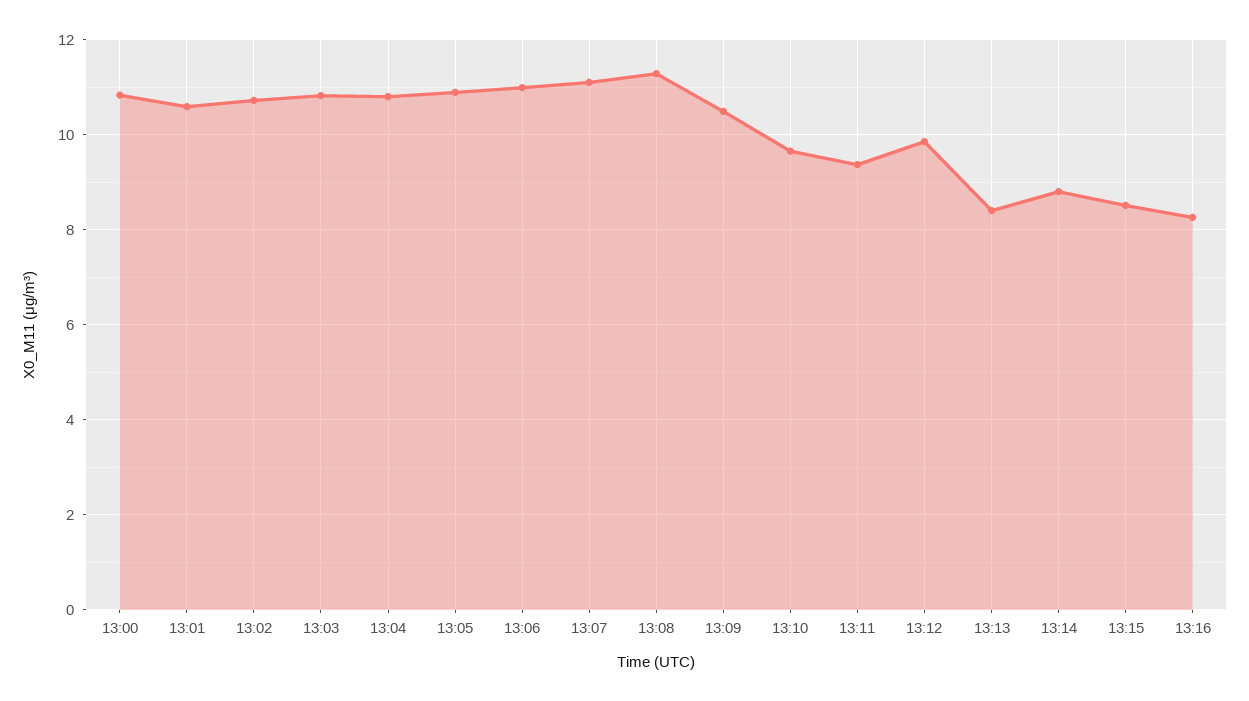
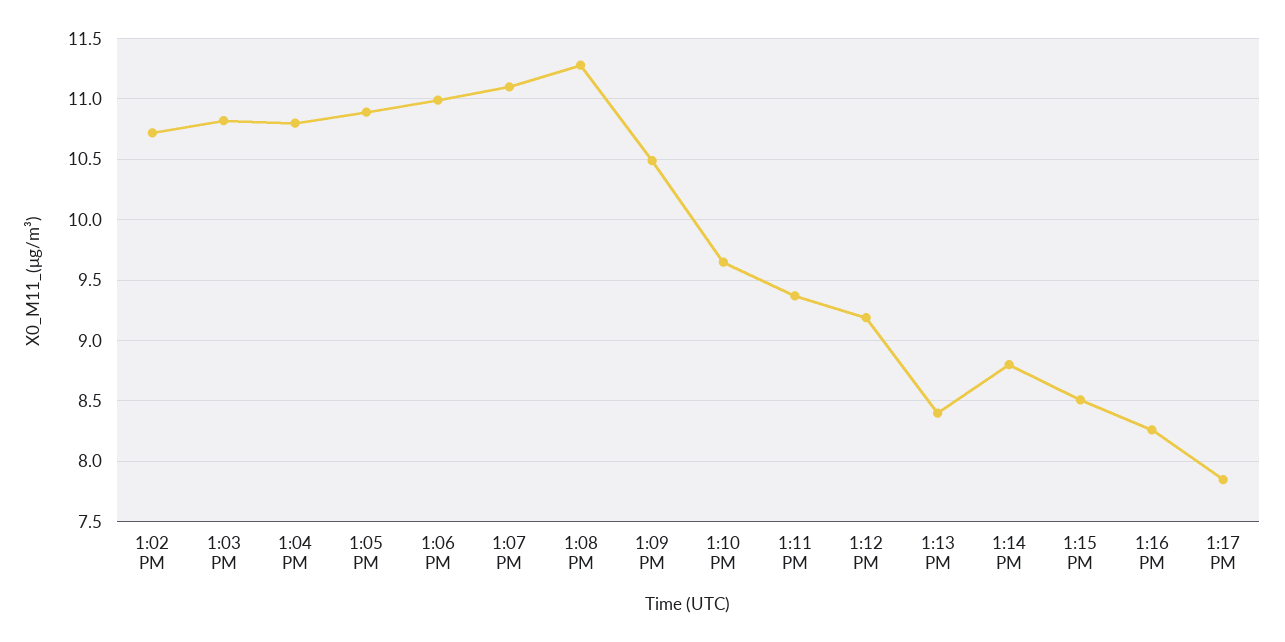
13:00: 10.8 -> none
13:01: 10.6 -> none
13:12: 9.8 -> 9.2
1:17 PM: none -> 7.85

